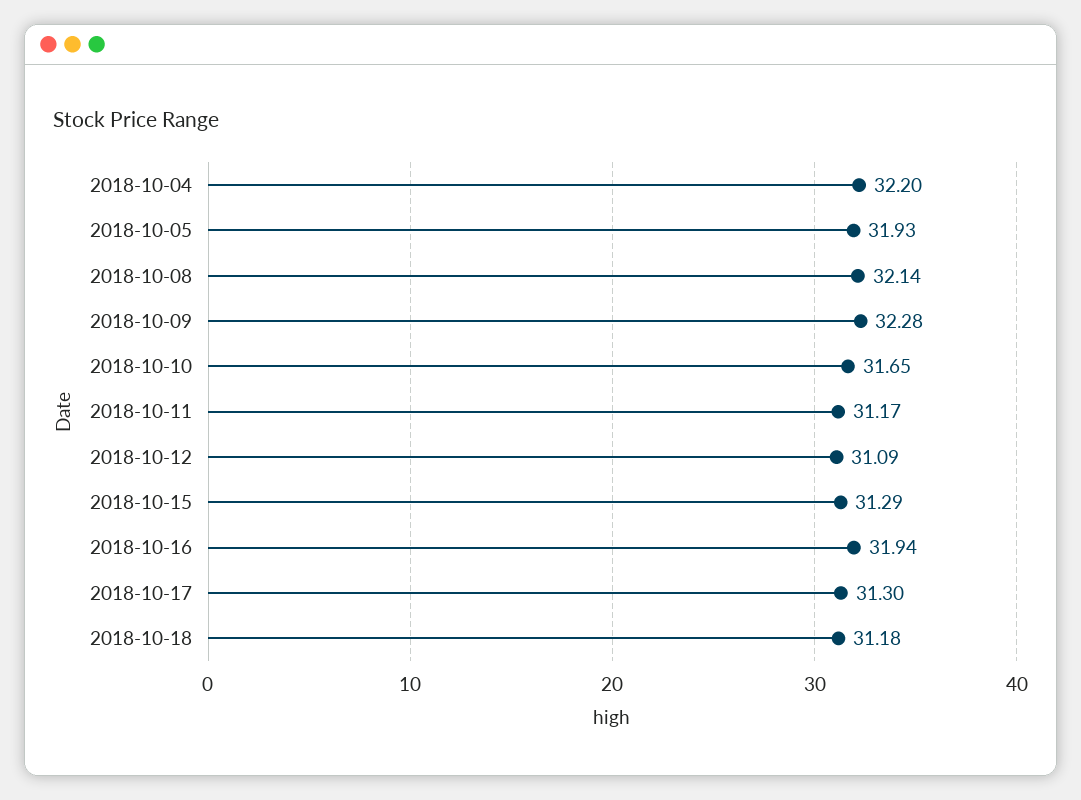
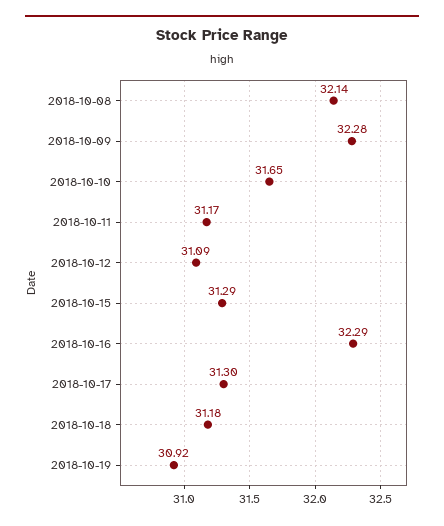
2018-10-04: 32.2 -> none
2018-10-05: 31.93 -> none
2018-10-16: 31.94 -> 32.29
2018-10-19: none -> 30.92

